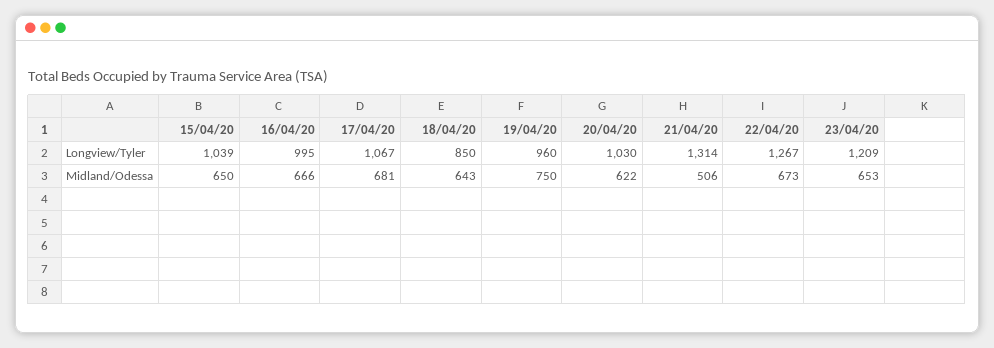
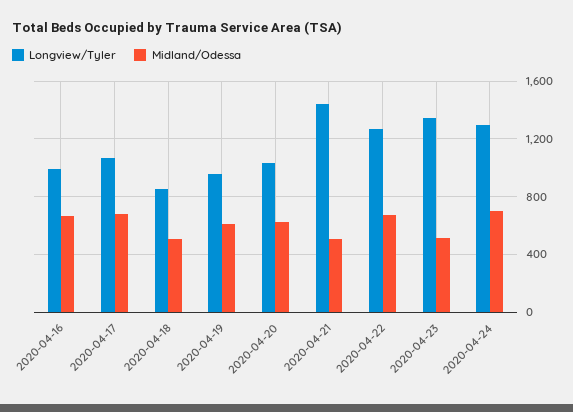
Longview/Tyler, 15/04/20: 1039 -> none
Longview/Tyler, 21/04/20: 1314 -> 1450
Longview/Tyler, 23/04/20: 1209 -> 1350
Midland/Odessa, 15/04/20: 650 -> none
Midland/Odessa, 18/04/20: 643 -> 500
Midland/Odessa, 19/04/20: 750 -> 600
Midland/Odessa, 23/04/20: 653 -> 500
Longview/Tyler, 2020-04-24: none -> 1300
Midland/Odessa, 2020-04-24: none -> 700

